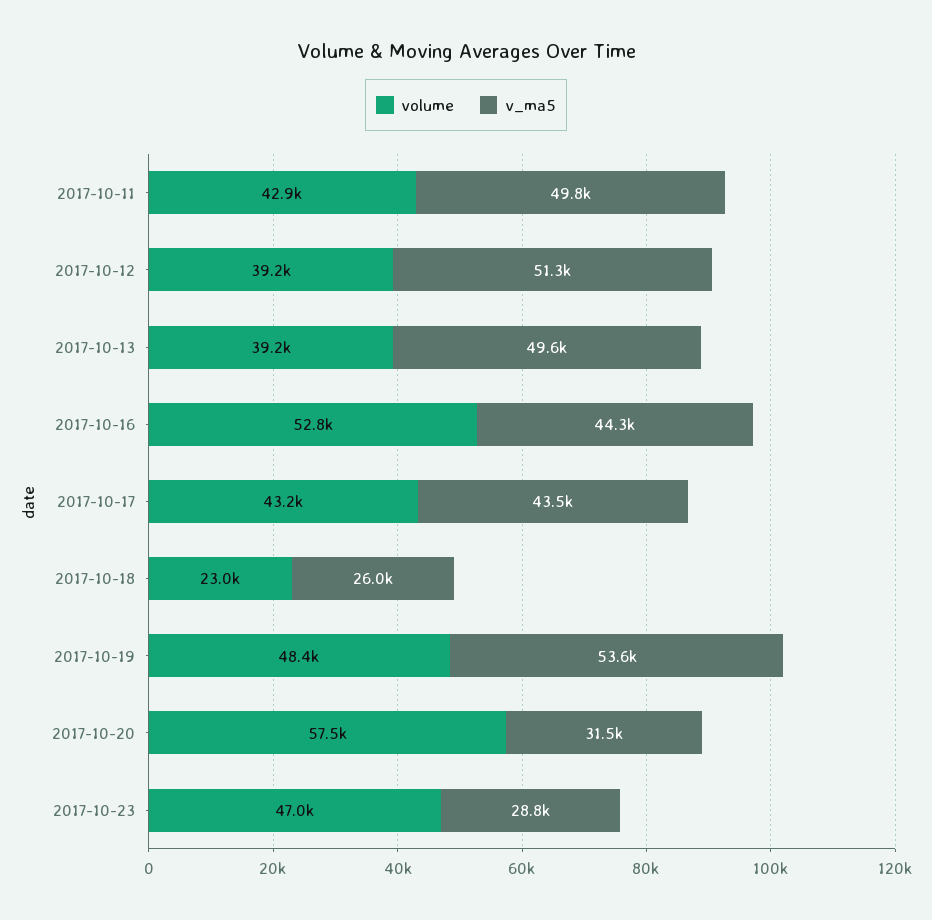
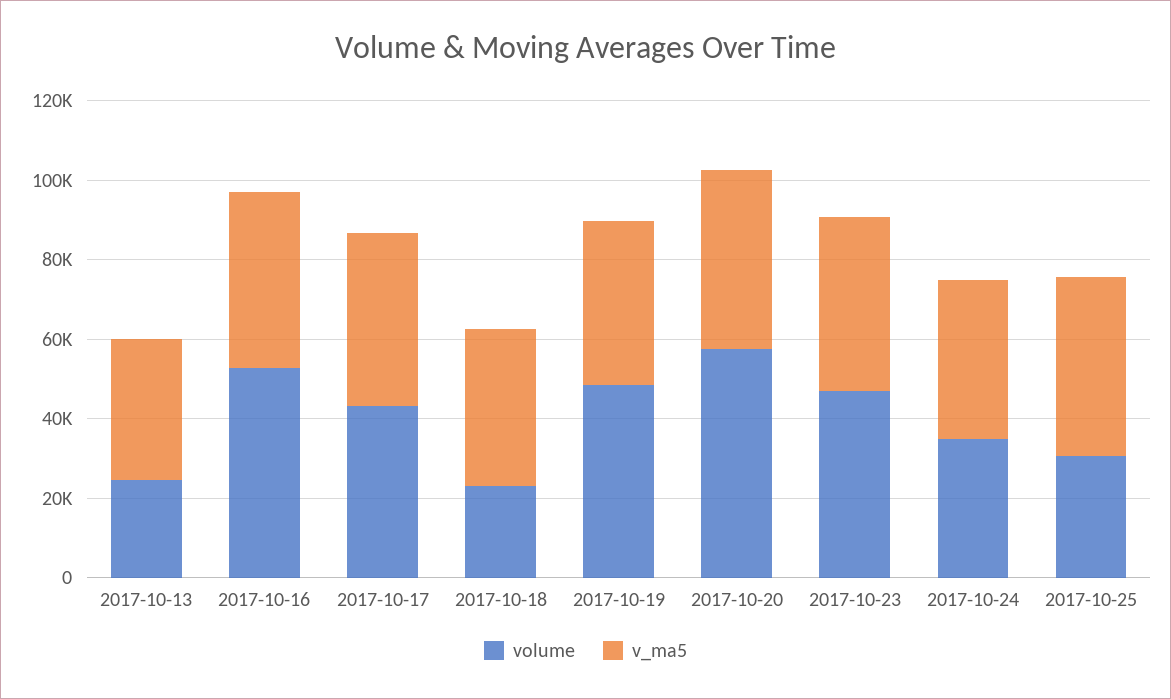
volume, 2017-10-11: 42900 -> none
v_ma5, 2017-10-11: 49800 -> none
volume, 2017-10-12: 39200 -> none
v_ma5, 2017-10-12: 51300 -> none
volume, 2017-10-13: 39200 -> 25000
v_ma5, 2017-10-13: 49600 -> 35000
v_ma5, 2017-10-18: 26000 -> 40000
v_ma5, 2017-10-19: 53600 -> 40000
v_ma5, 2017-10-20: 31500 -> 45000
v_ma5, 2017-10-23: 28800 -> 45000
volume, 2017-10-24: none -> 35000
v_ma5, 2017-10-24: none -> 40000
volume, 2017-10-25: none -> 30000
v_ma5, 2017-10-25: none -> 45000

